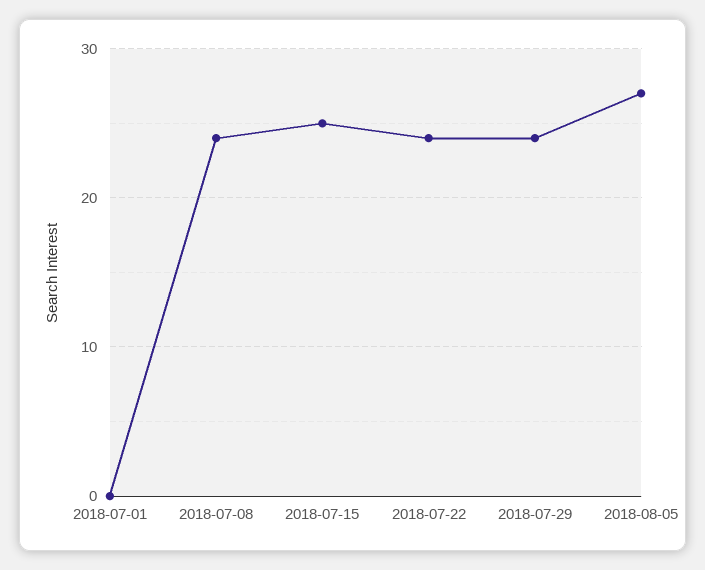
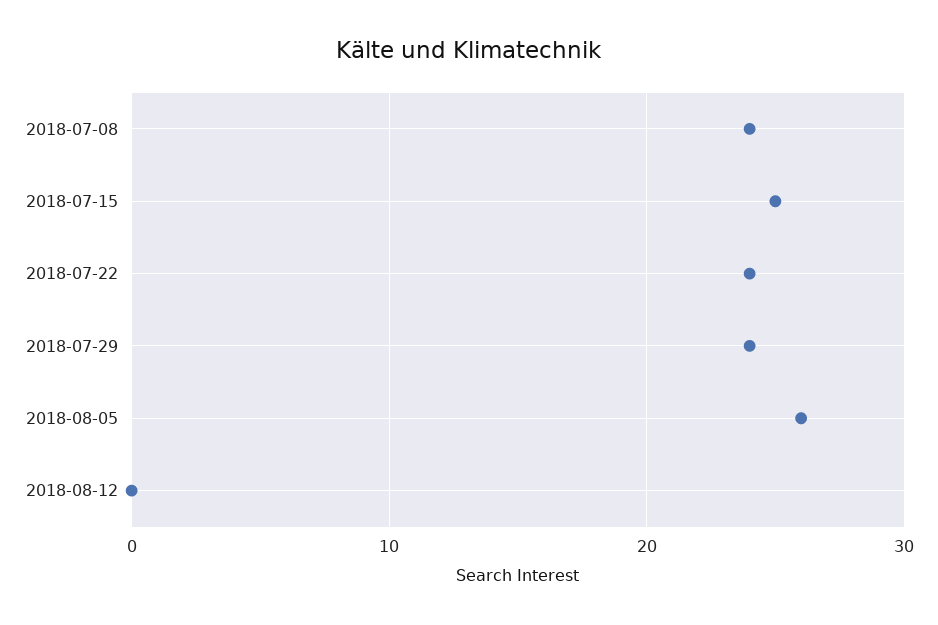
2018-07-01: 0 -> none
2018-08-05: 27 -> 26
2018-08-12: none -> 0

